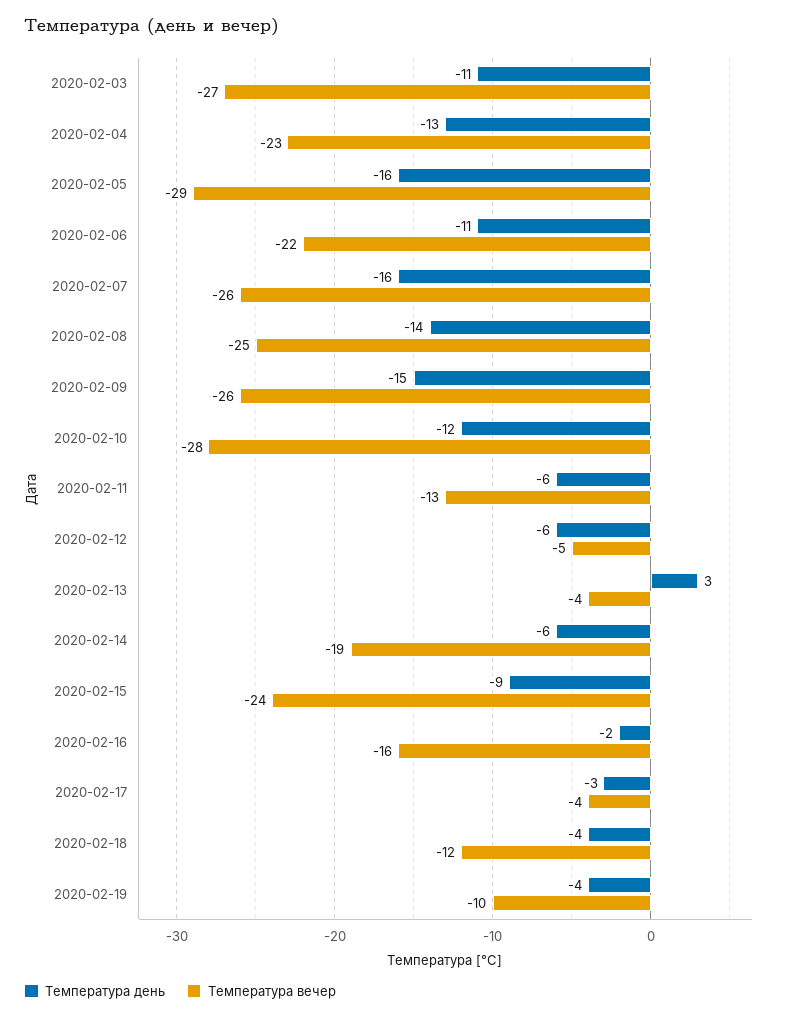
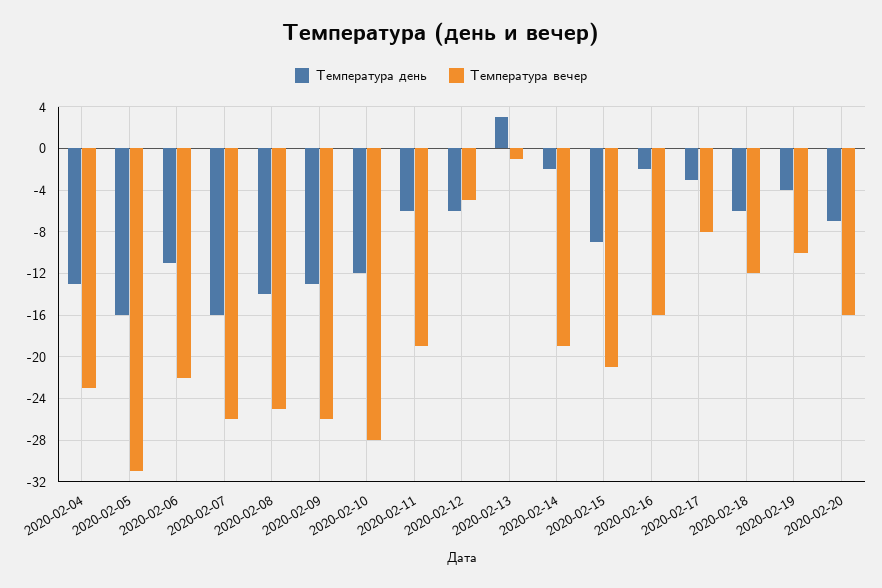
Температура день, 2020-02-03: -11 -> none
Температура вечер, 2020-02-03: -27 -> none
Температура вечер, 2020-02-05: -29 -> -31
Температура день, 2020-02-09: -15 -> -13
Температура вечер, 2020-02-11: -13 -> -19
Температура вечер, 2020-02-13: -4 -> -1
Температура день, 2020-02-14: -6 -> -2
Температура вечер, 2020-02-15: -24 -> -21
Температура вечер, 2020-02-17: -4 -> -8
Температура день, 2020-02-18: -4 -> -6
Температура день, 2020-02-20: none -> -7
Температура вечер, 2020-02-20: none -> -16

